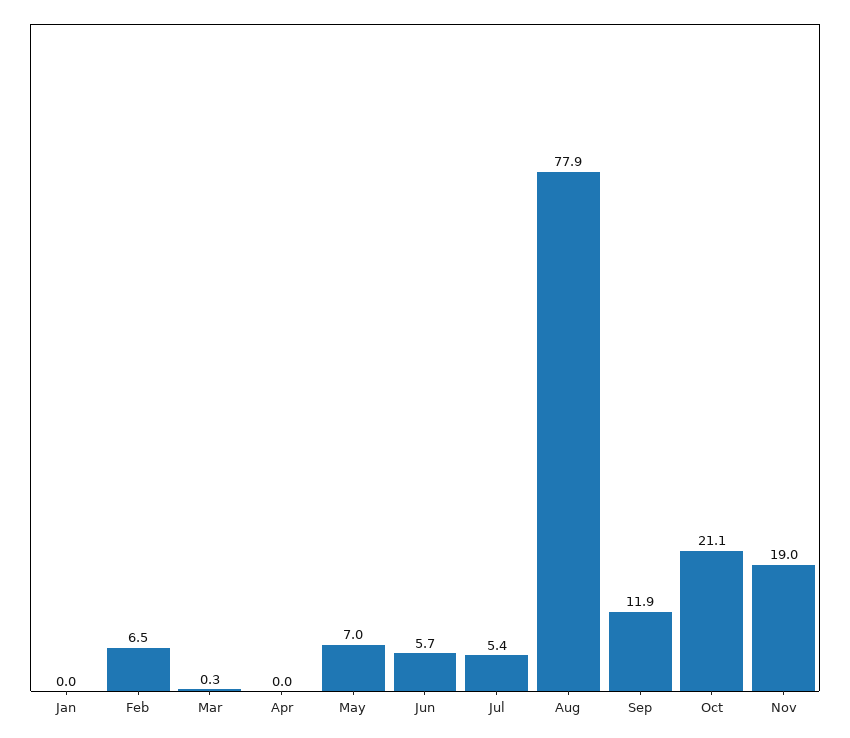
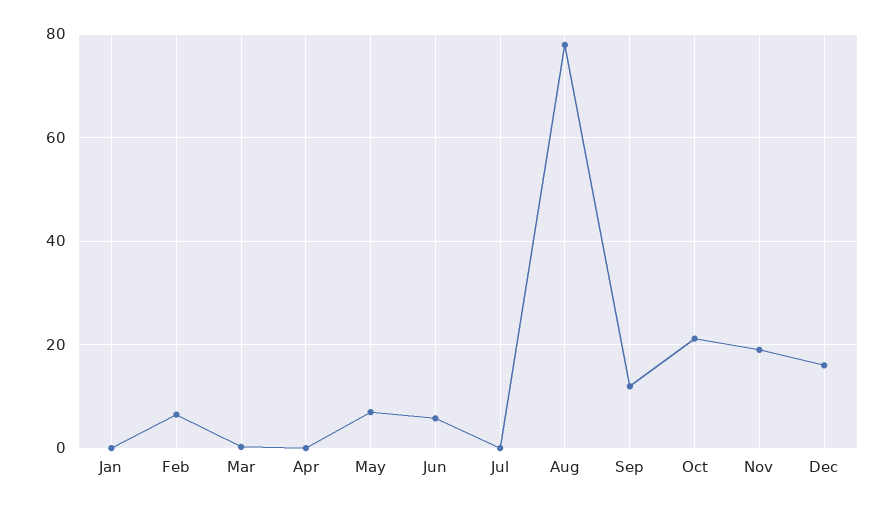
Jul: 5.4 -> 0
Dec: none -> 16

